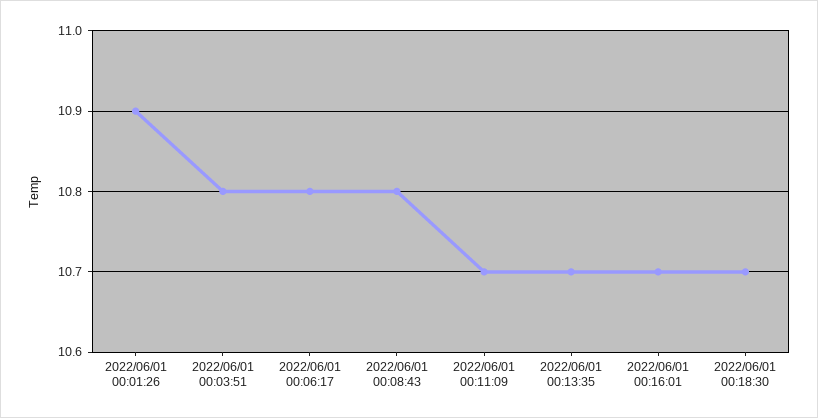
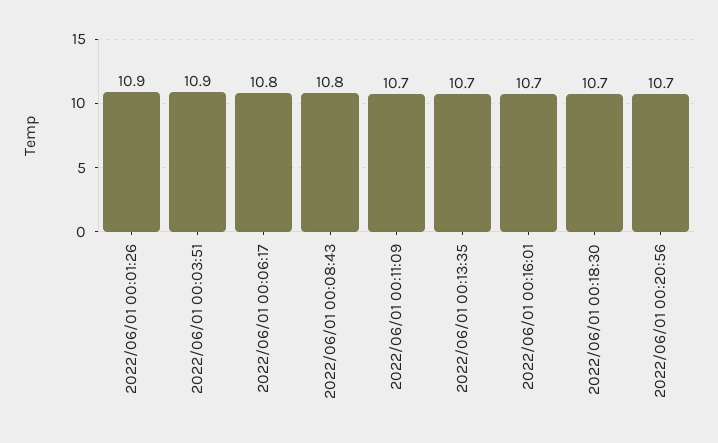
2022/06/01 00:03:51: 10.8 -> 10.9
2022/06/01 00:20:56: none -> 10.7

